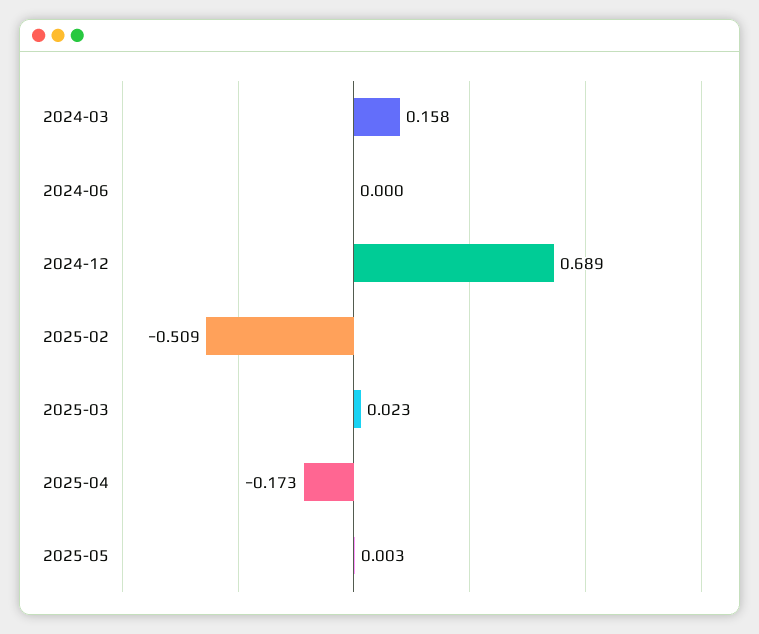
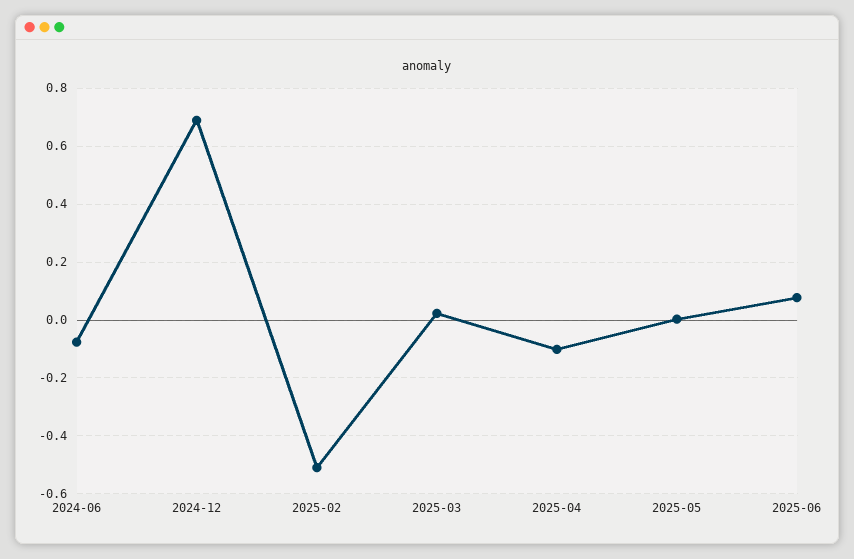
2024-03: 0.158 -> none
2024-06: 0 -> -0.075
2025-04: -0.173 -> -0.1
2025-06: none -> 0.075

